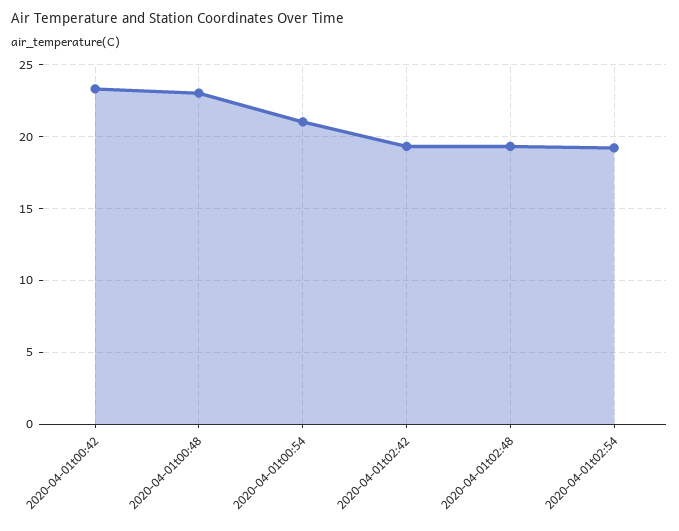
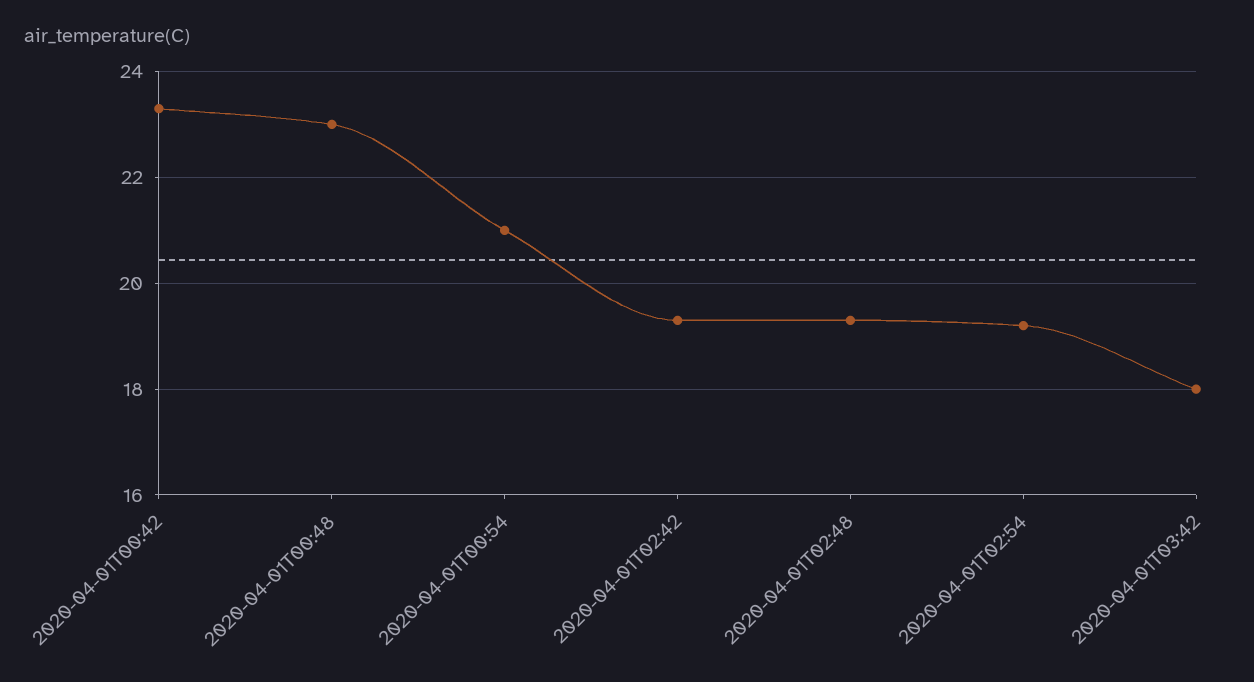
2020-04-01T03:42: none -> 18

